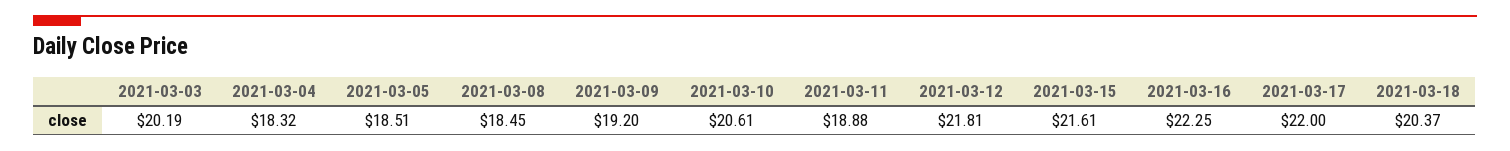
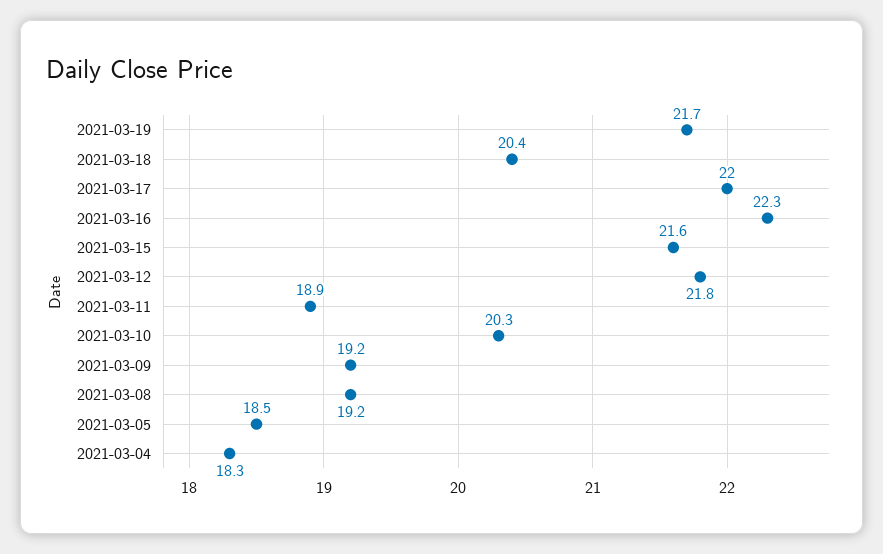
2021-03-03: 20.19 -> none
2021-03-08: 18.45 -> 19.2
2021-03-10: 20.61 -> 20.3
2021-03-19: none -> 21.7

